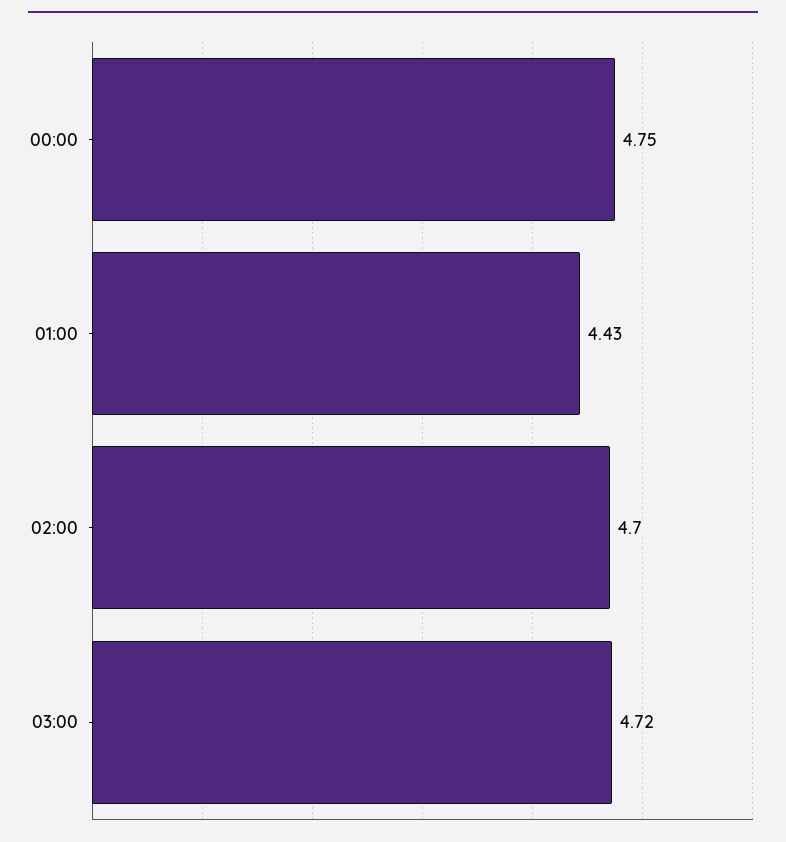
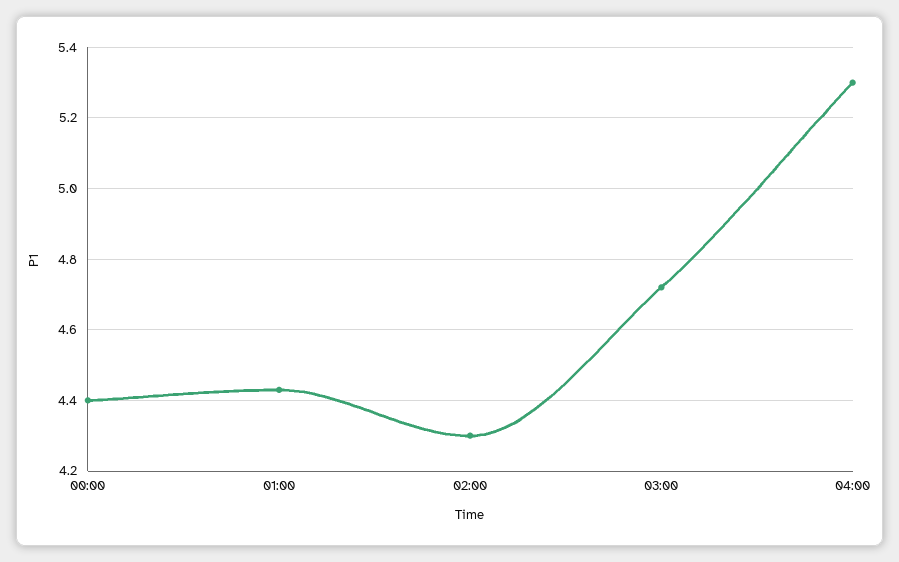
00:00: 4.75 -> 4.4
02:00: 4.7 -> 4.3
04:00: none -> 5.3

